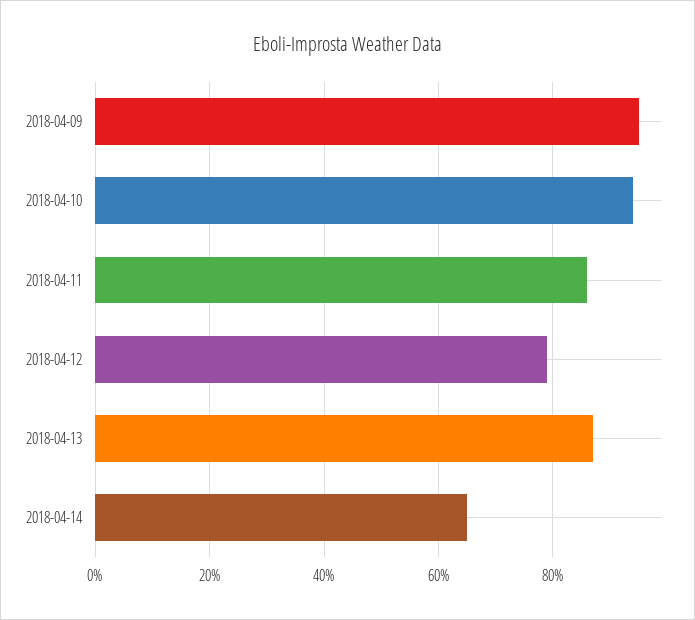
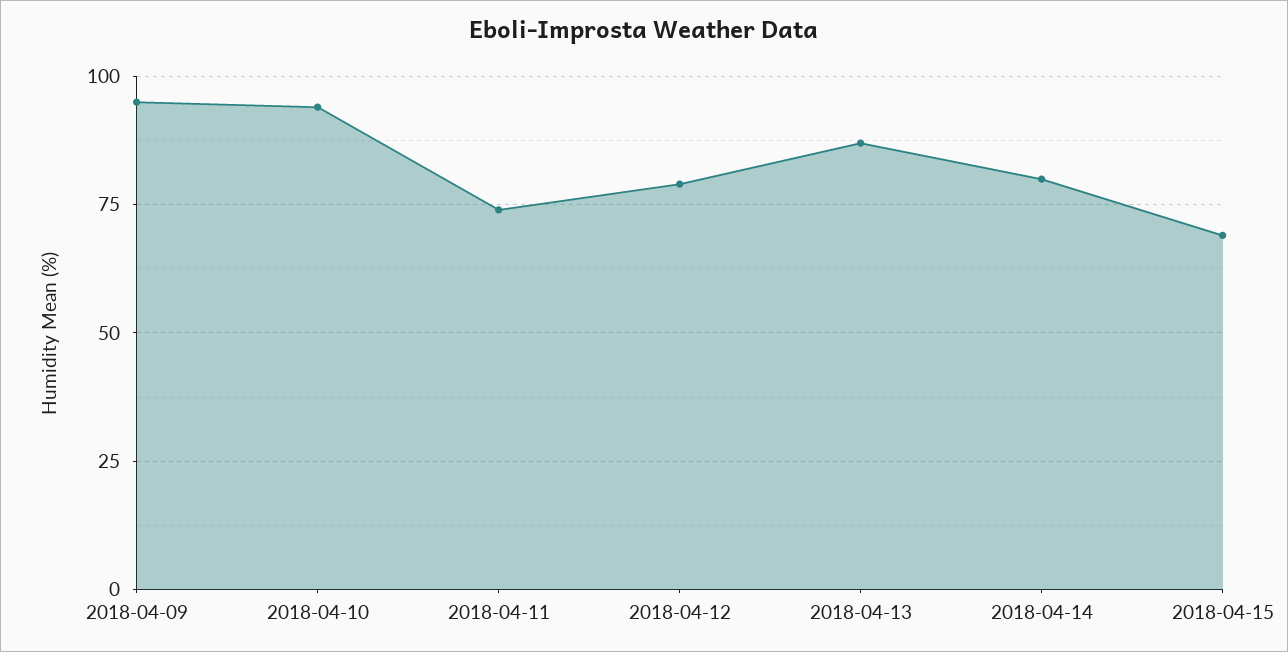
2018-04-11: 85 -> 75
2018-04-14: 65 -> 80
2018-04-15: none -> 70

